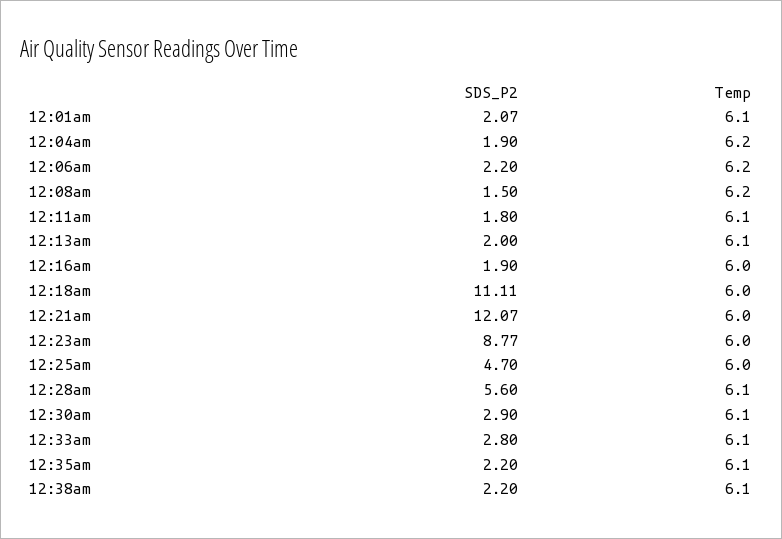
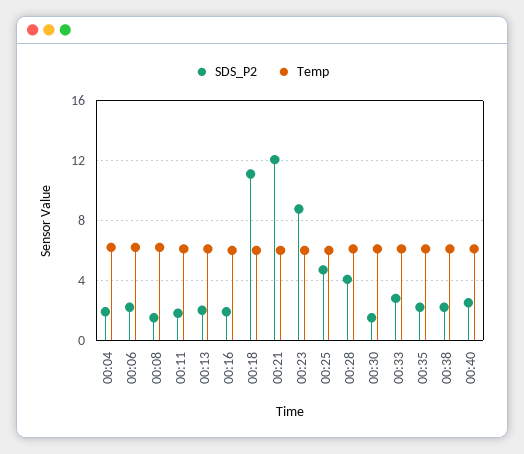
SDS_P2, 12:01am: 2.07 -> none
Temp, 12:01am: 6.1 -> none
SDS_P2, 12:28am: 5.6 -> 4
SDS_P2, 12:30am: 2.9 -> 1.5
SDS_P2, 00:40: none -> 2.5
Temp, 00:40: none -> 6

